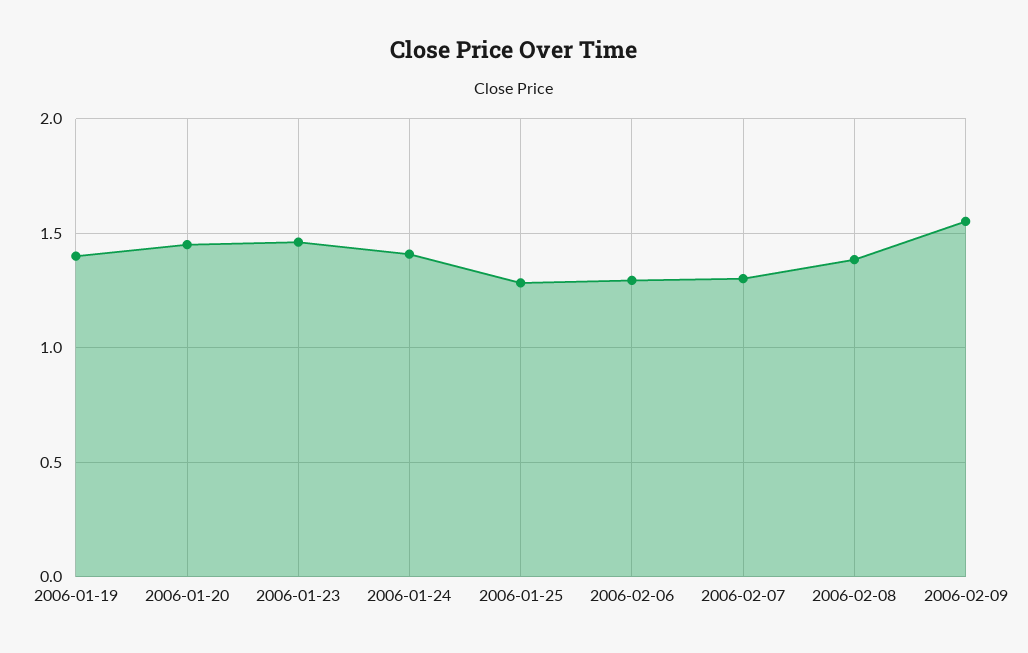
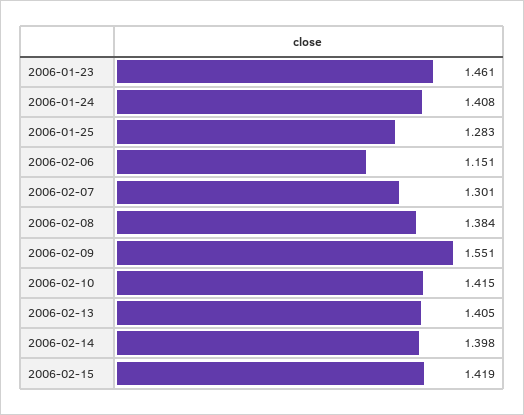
2006-01-19: 1.4 -> none
2006-01-20: 1.45 -> none
2006-02-06: 1.3 -> 1.151
2006-02-10: none -> 1.415
2006-02-13: none -> 1.405
2006-02-14: none -> 1.398
2006-02-15: none -> 1.419

